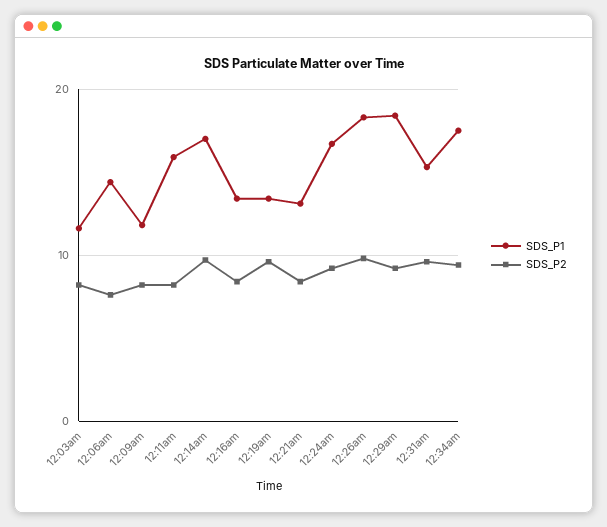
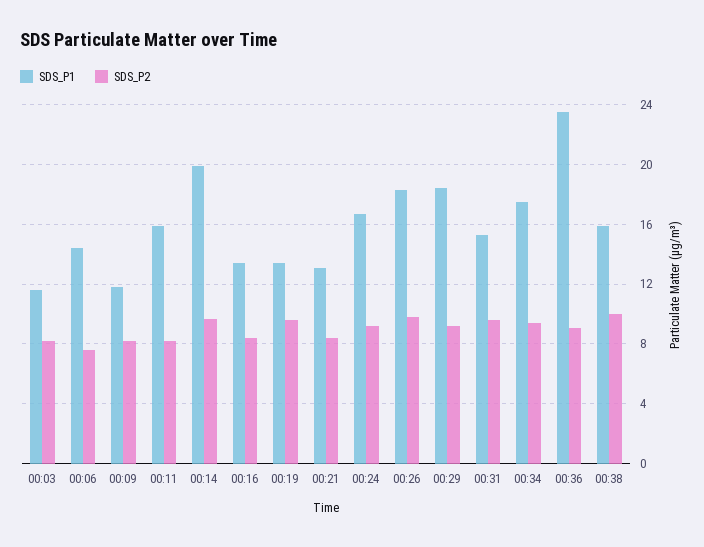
SDS_P1, 12:14am: 17 -> 20
SDS_P1, 00:36: none -> 23.5
SDS_P2, 00:36: none -> 9
SDS_P1, 00:38: none -> 16
SDS_P2, 00:38: none -> 10

